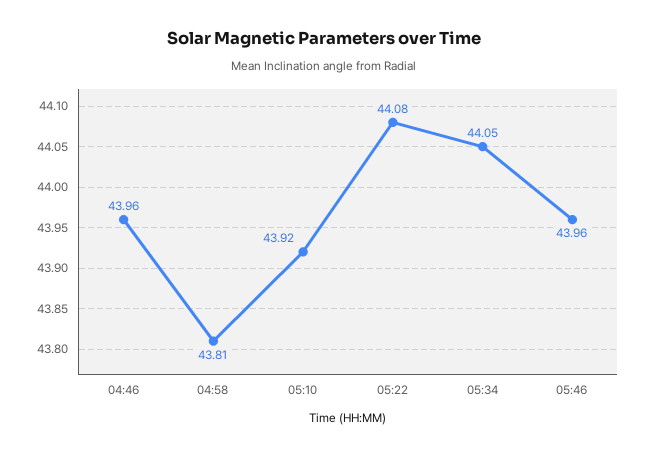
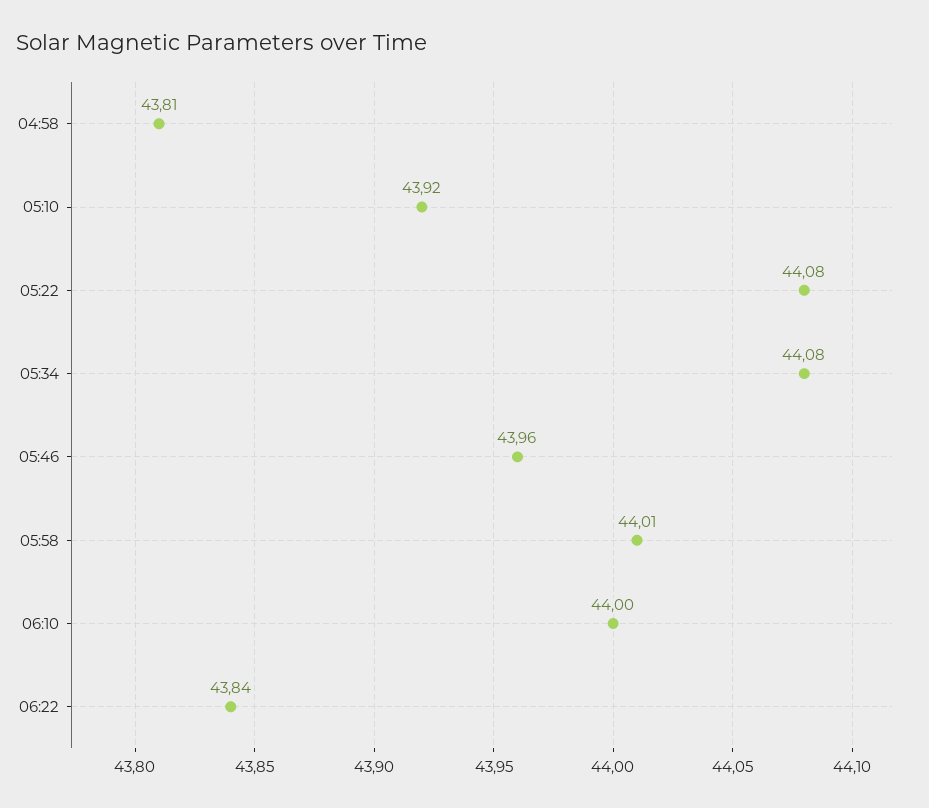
04:46: 43.96 -> none
05:34: 44.05 -> 44.08
05:58: none -> 44.01
06:10: none -> 44
06:22: none -> 43.84

